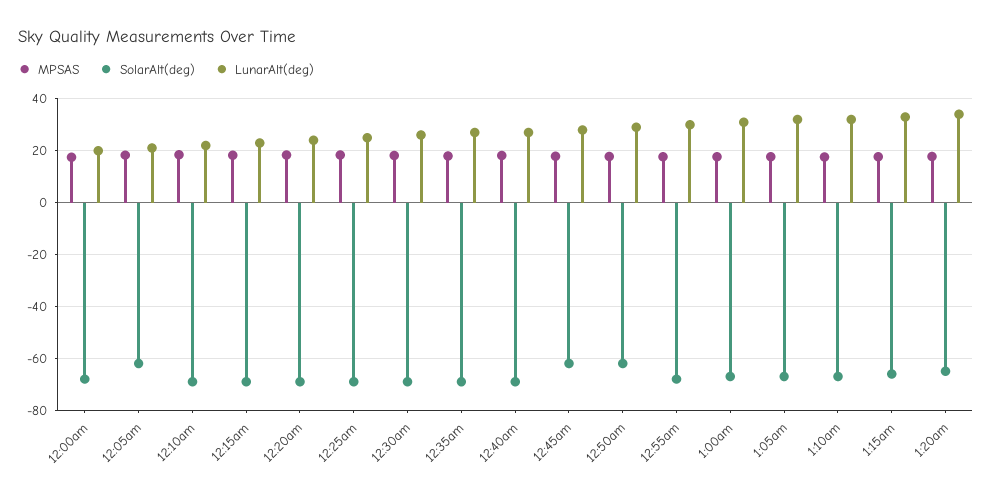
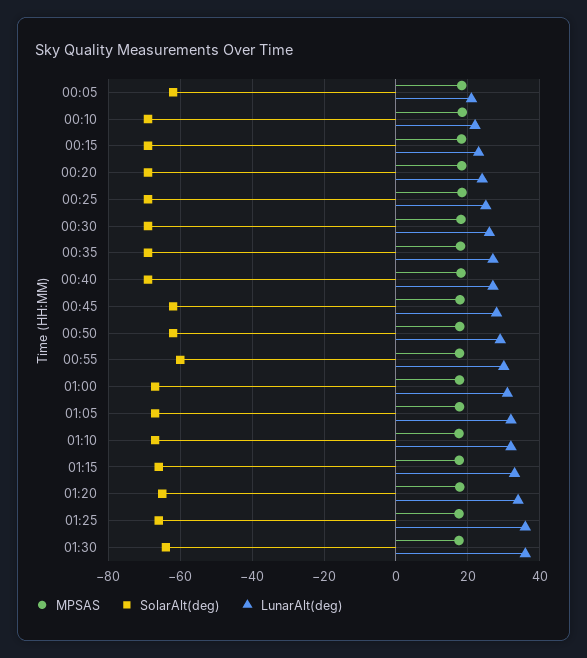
MPSAS, 12:00am: 17.5 -> none
SolarAlt(deg), 12:00am: -67.5 -> none
LunarAlt(deg), 12:00am: 20 -> none
SolarAlt(deg), 12:55am: -67.5 -> -60
MPSAS, 01:25: none -> 18
SolarAlt(deg), 01:25: none -> -66
LunarAlt(deg), 01:25: none -> 36
MPSAS, 01:30: none -> 18
SolarAlt(deg), 01:30: none -> -64
LunarAlt(deg), 01:30: none -> 36

